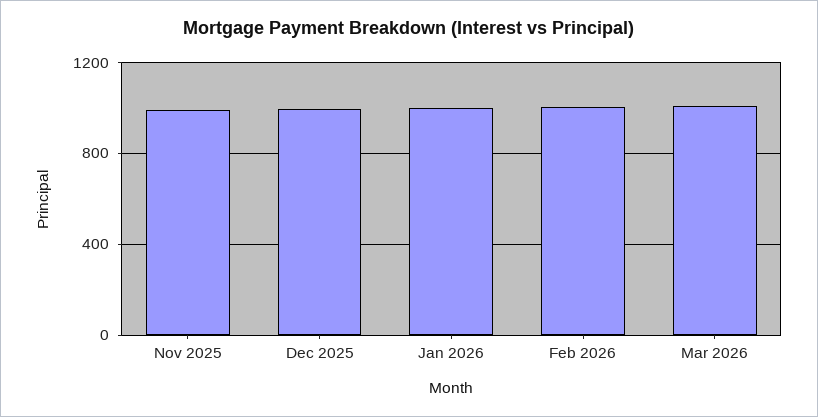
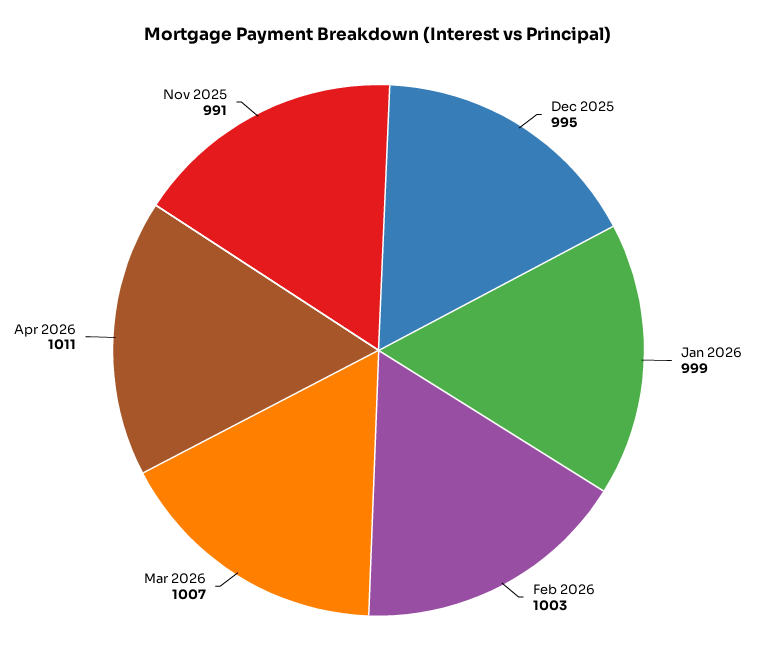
Apr 2026: none -> 1011

